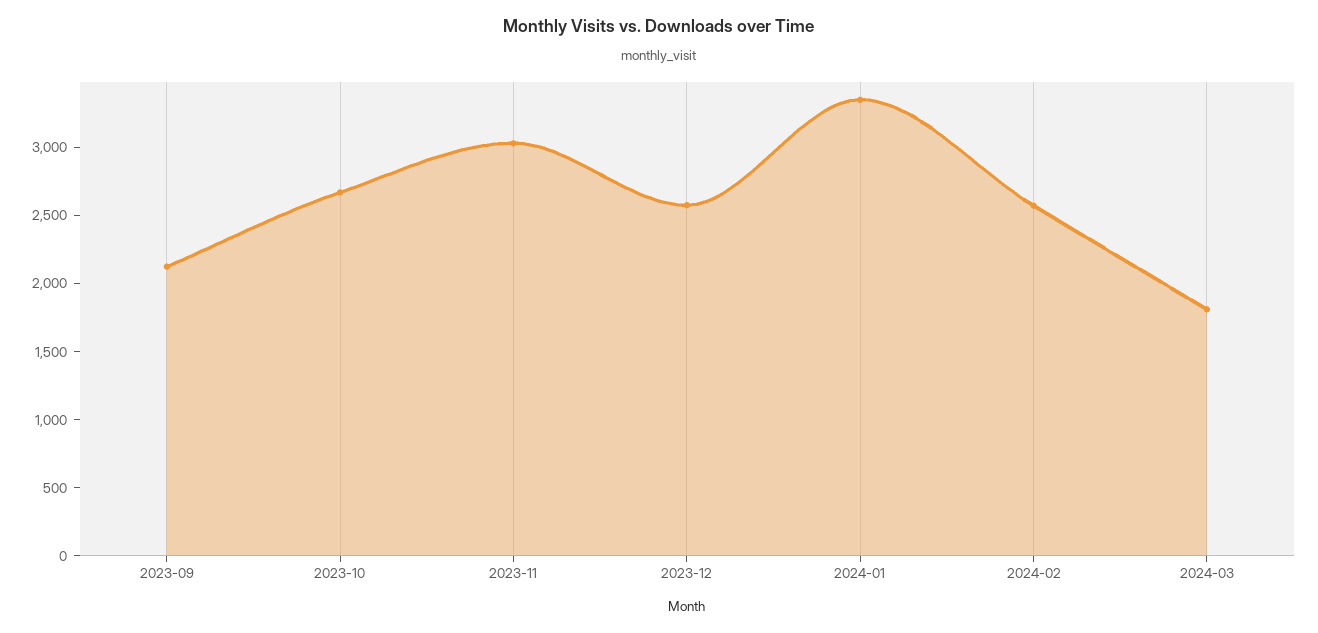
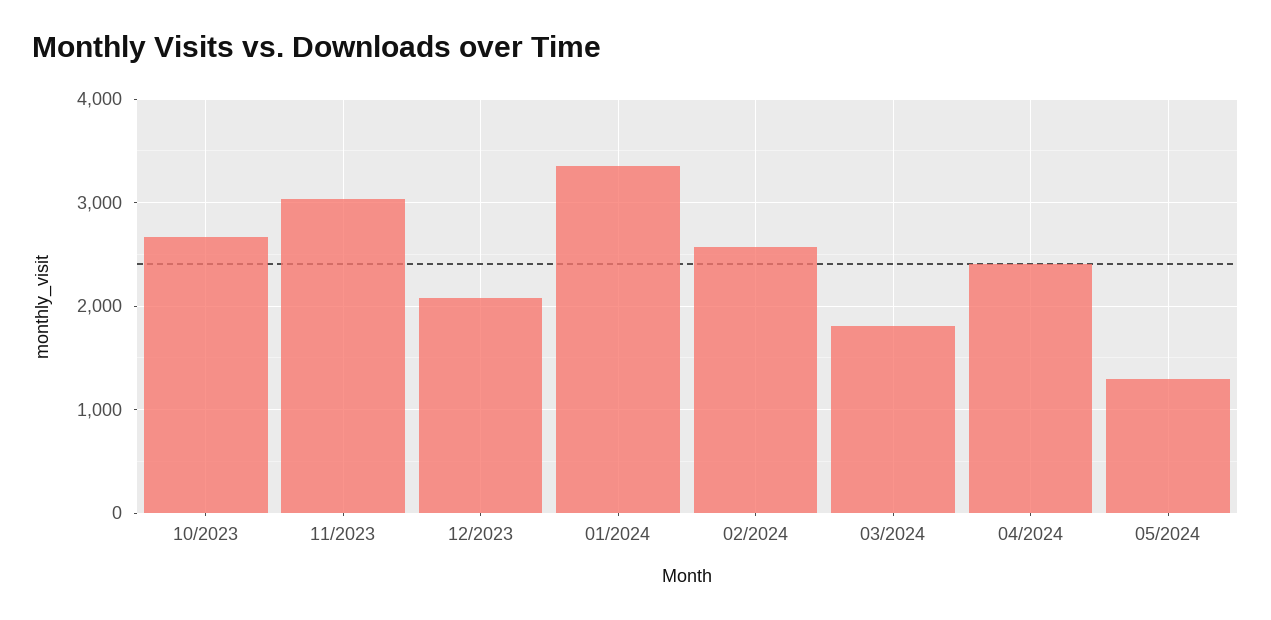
2023-09: 2100 -> none
2023-12: 2600 -> 2100
04/2024: none -> 2400
05/2024: none -> 1300

